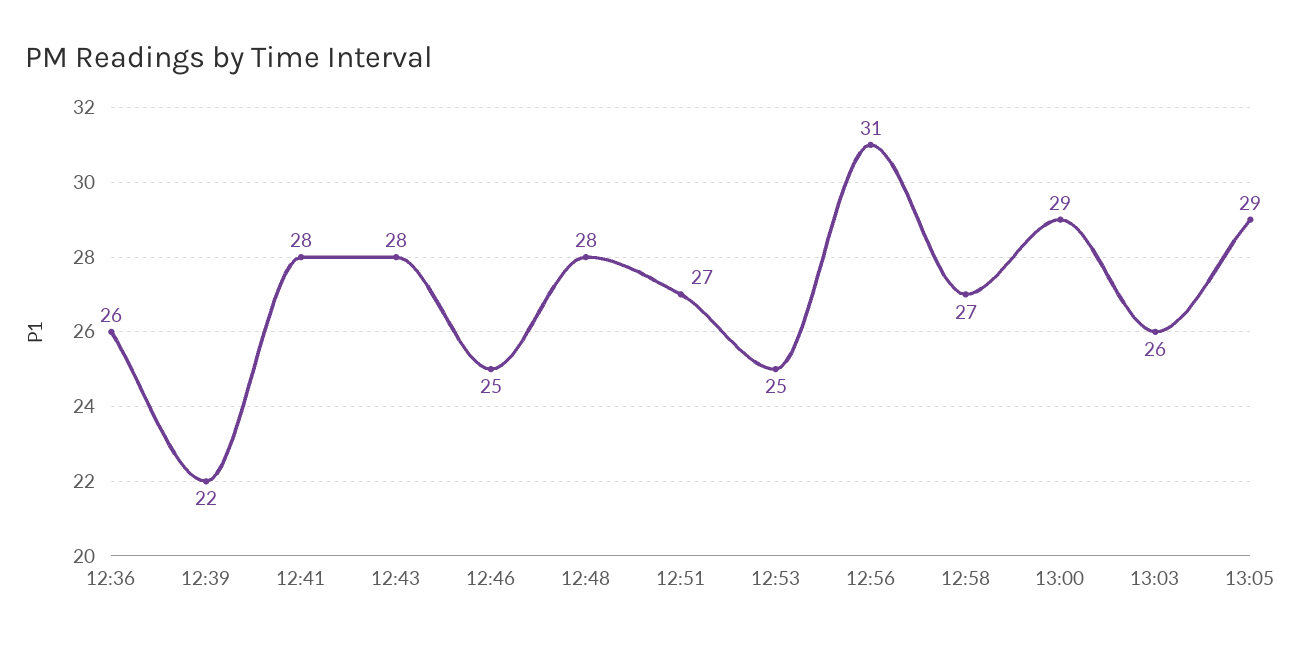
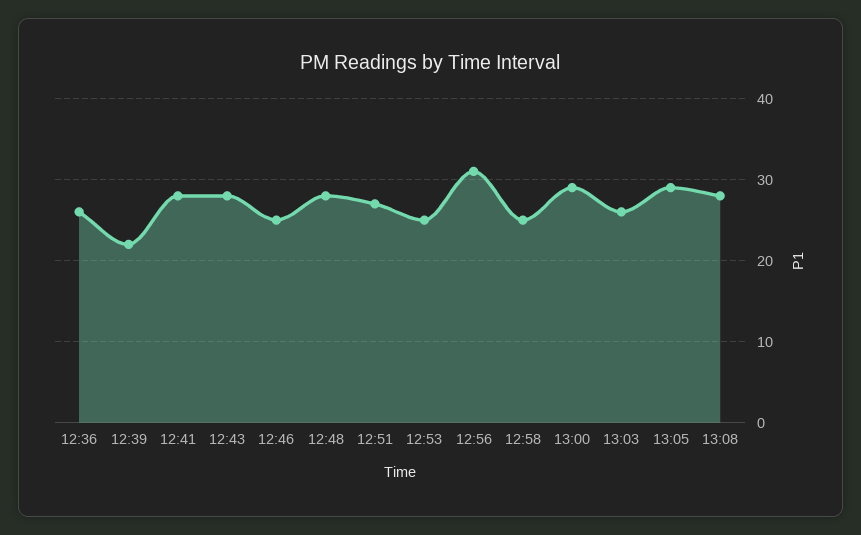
12:58: 27 -> 25
13:08: none -> 28

